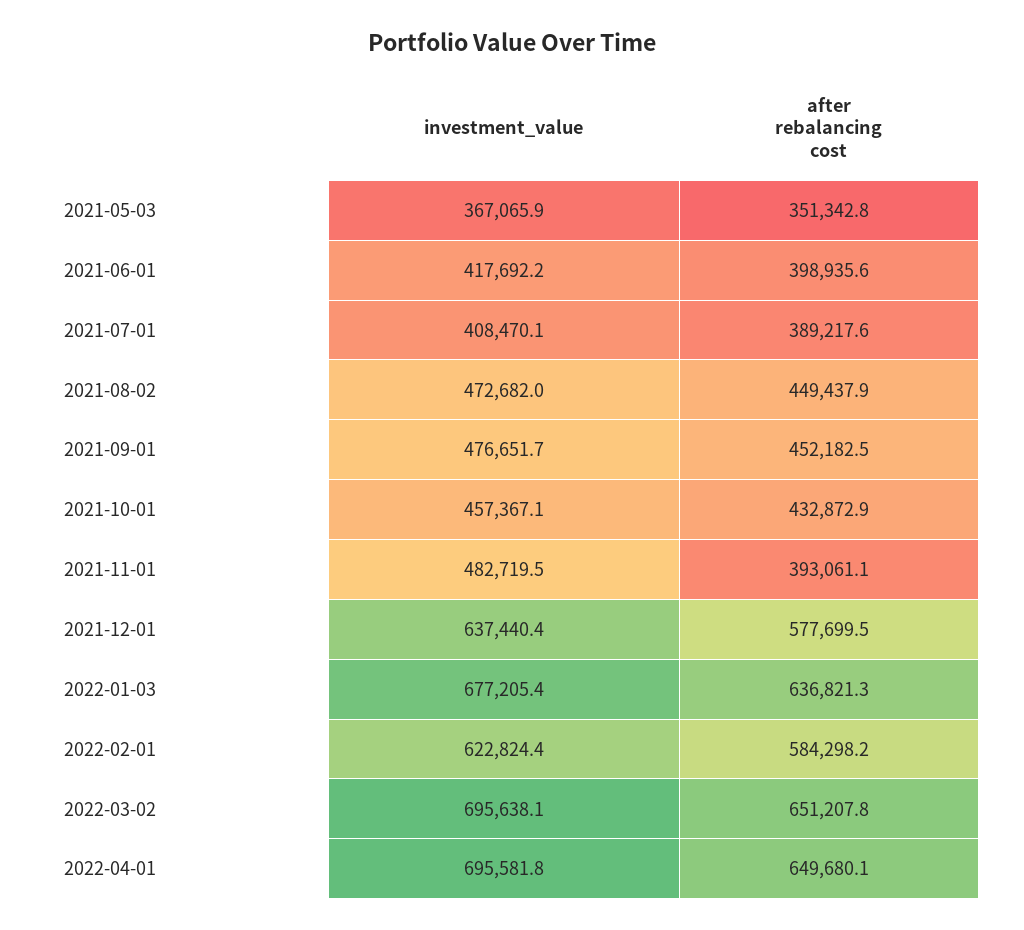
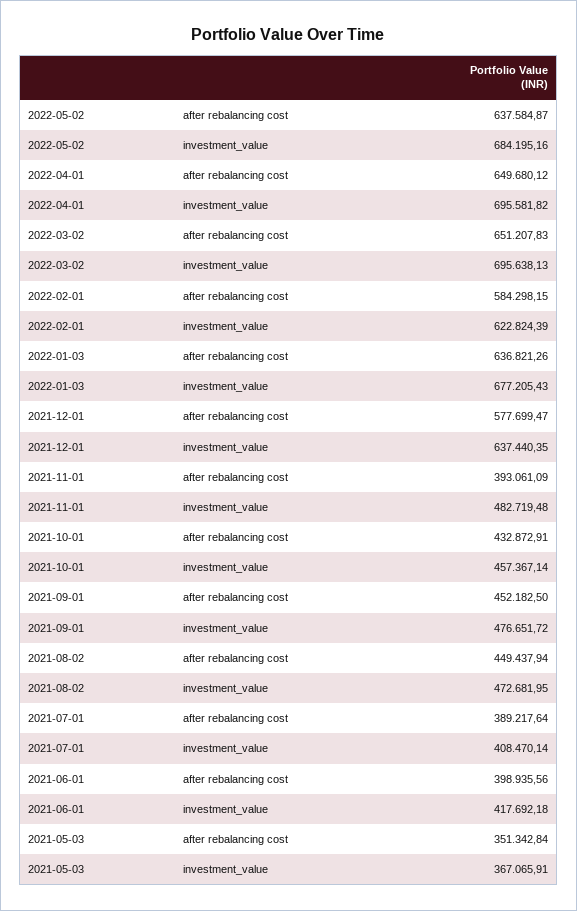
after rebalancing cost, 2022-05-02: none -> 637584.87
investment_value, 2022-05-02: none -> 684195.16

